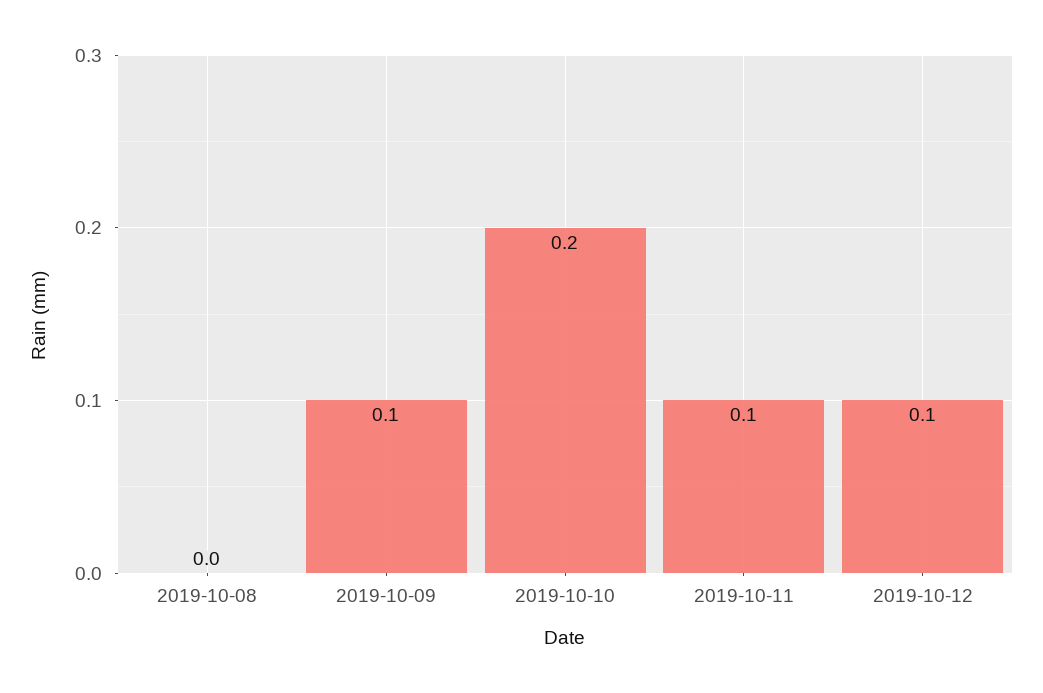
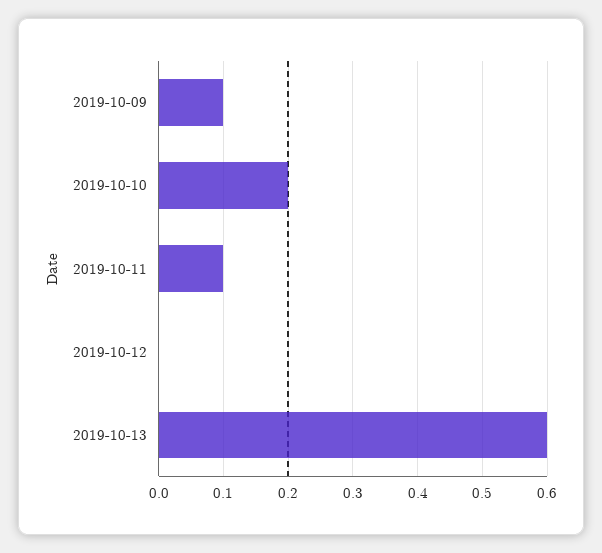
2019-10-08: 0 -> none
2019-10-12: 0.1 -> 0
2019-10-13: none -> 0.6

